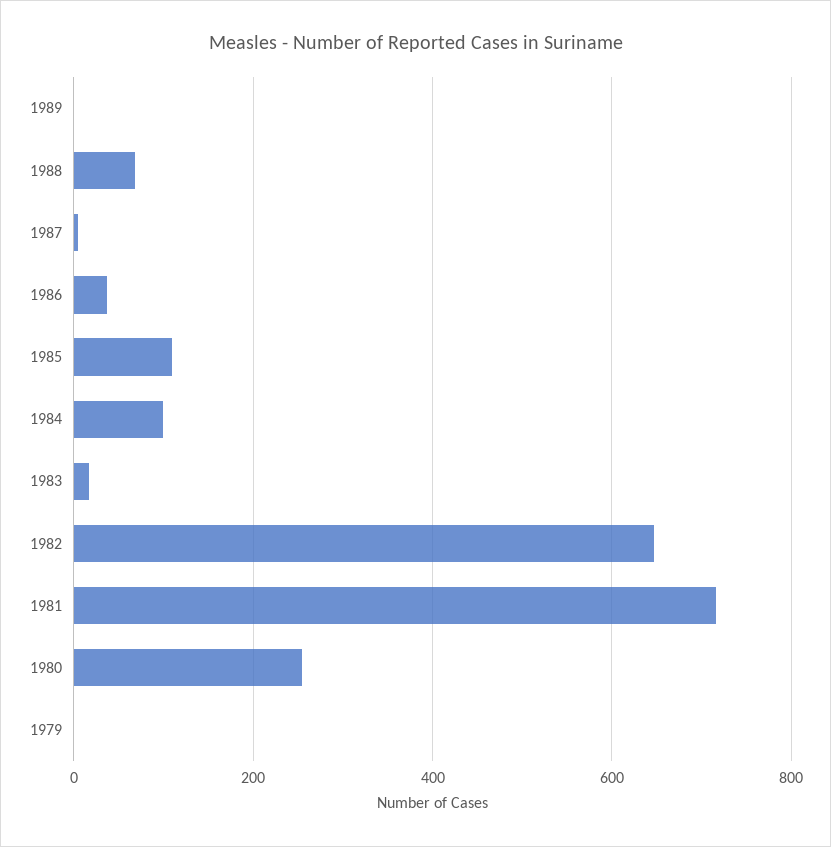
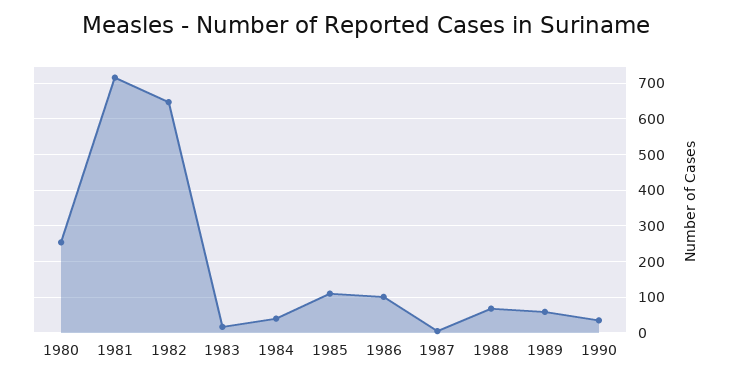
1989: 0 -> 60
1986: 40 -> 100
1984: 100 -> 40
1979: 0 -> none
1990: none -> 40

